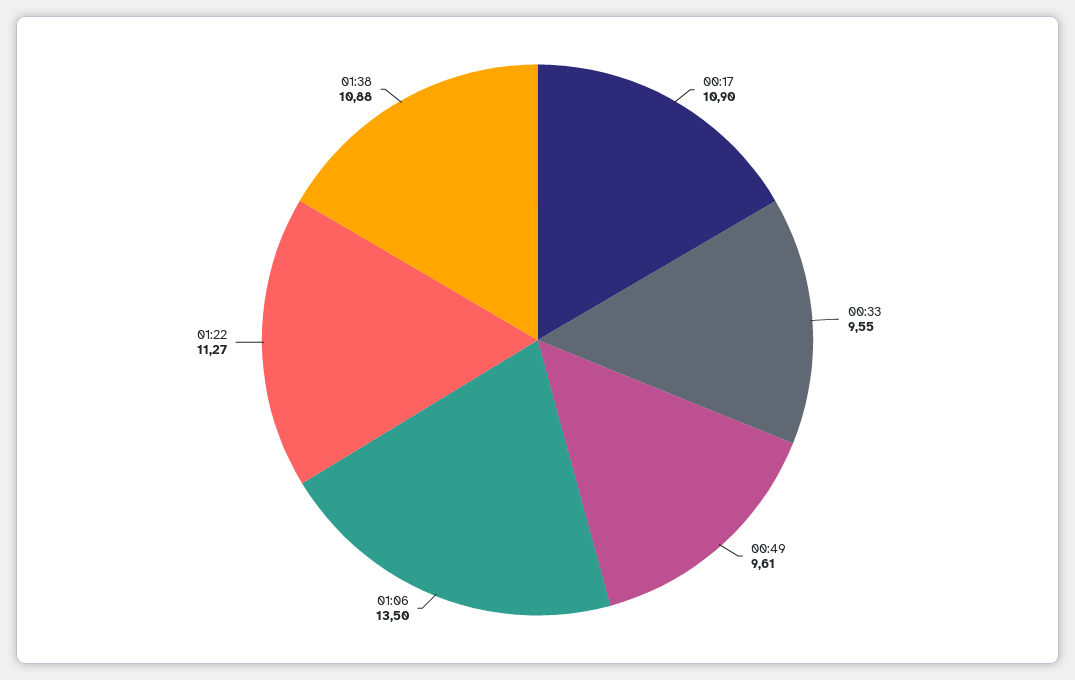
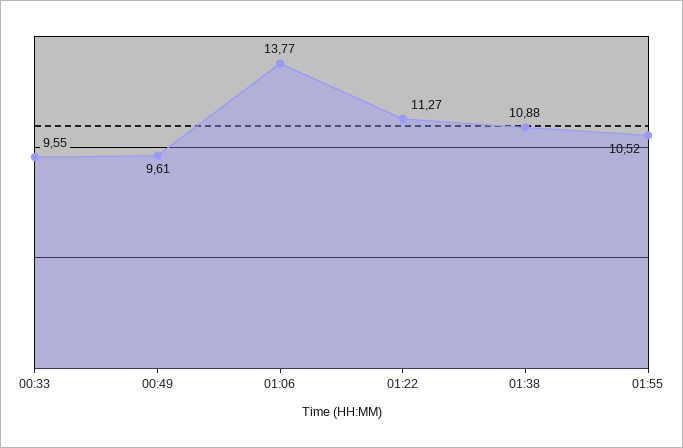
00:17: 10.9 -> none
01:06: 13.5 -> 13.77
01:55: none -> 10.52

